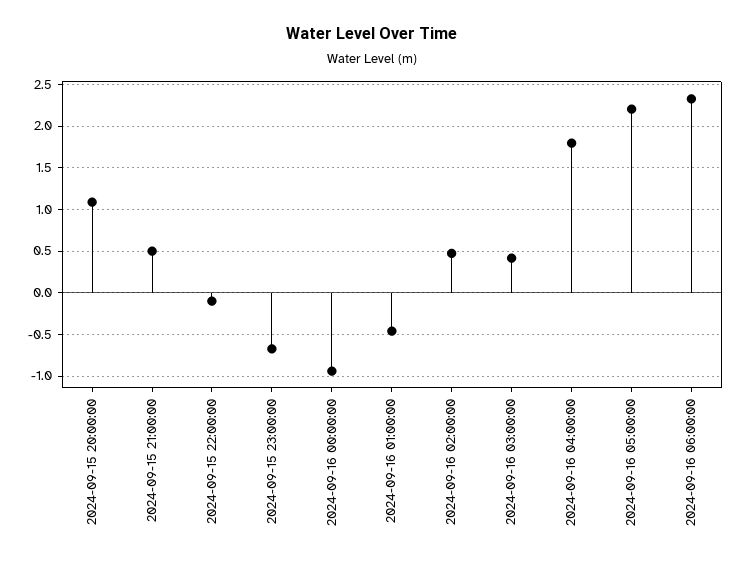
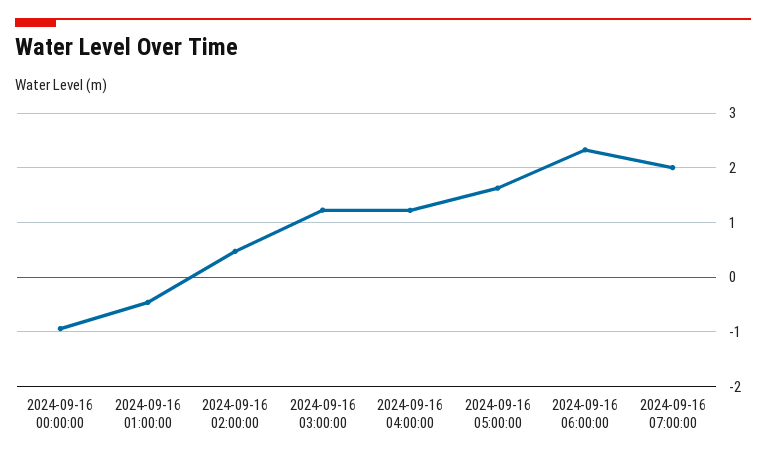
2024-09-15 20:00:00: 1.1 -> none
2024-09-15 21:00:00: 0.5 -> none
2024-09-15 22:00:00: -0.1 -> none
2024-09-15 23:00:00: -0.7 -> none
2024-09-16 03:00:00: 0.4 -> 1.2
2024-09-16 04:00:00: 1.8 -> 1.2
2024-09-16 05:00:00: 2.2 -> 1.6
2024-09-16 07:00:00: none -> 2

